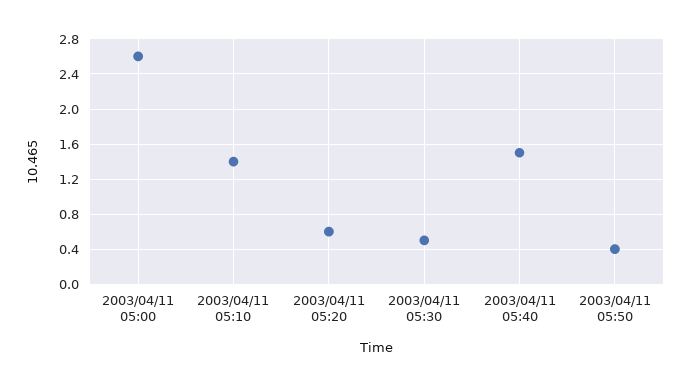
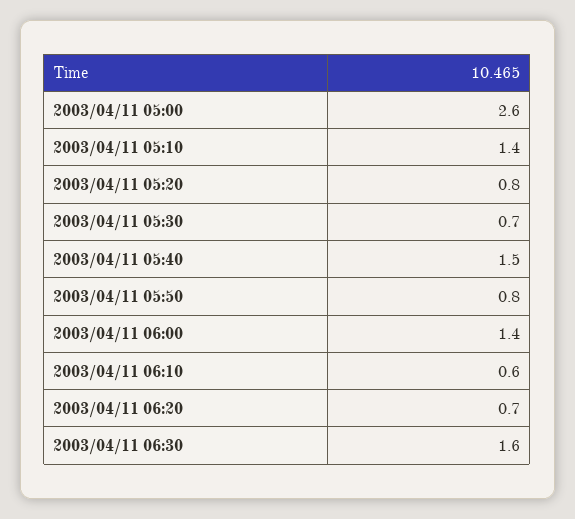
2003/04/11 05:20: 0.6 -> 0.8
2003/04/11 05:30: 0.5 -> 0.7
2003/04/11 05:50: 0.4 -> 0.8
2003/04/11 06:00: none -> 1.4
2003/04/11 06:10: none -> 0.6
2003/04/11 06:20: none -> 0.7
2003/04/11 06:30: none -> 1.6

